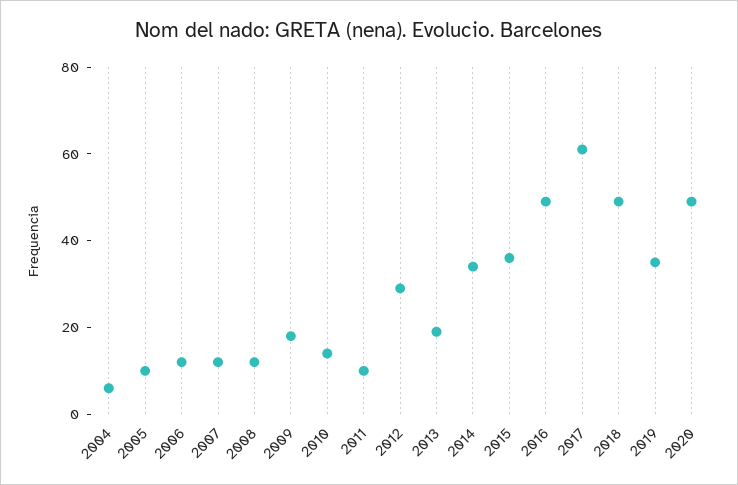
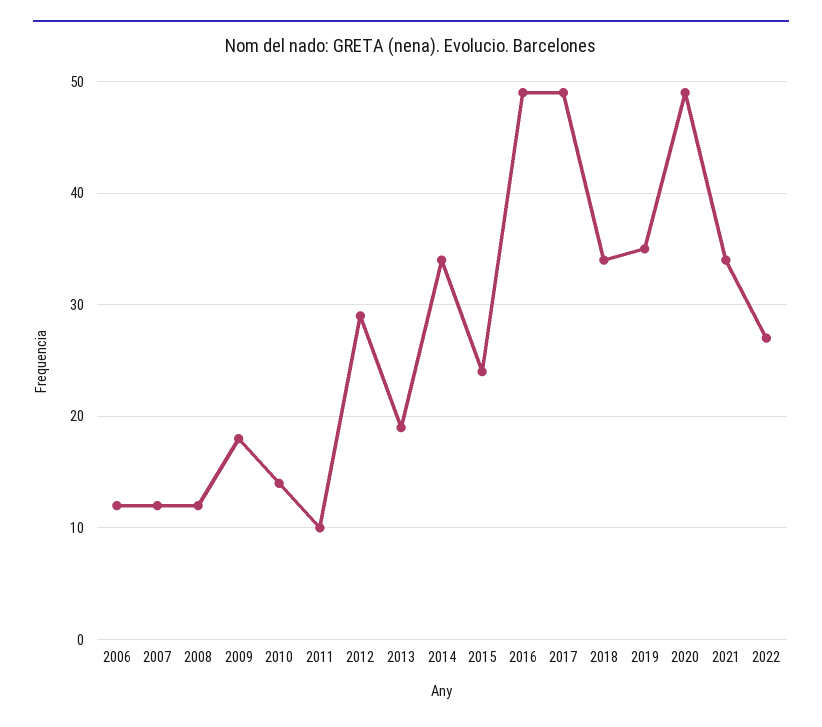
2004: 5 -> none
2005: 10 -> none
2015: 35 -> 24
2017: 60 -> 49
2018: 50 -> 34
2021: none -> 34
2022: none -> 27

